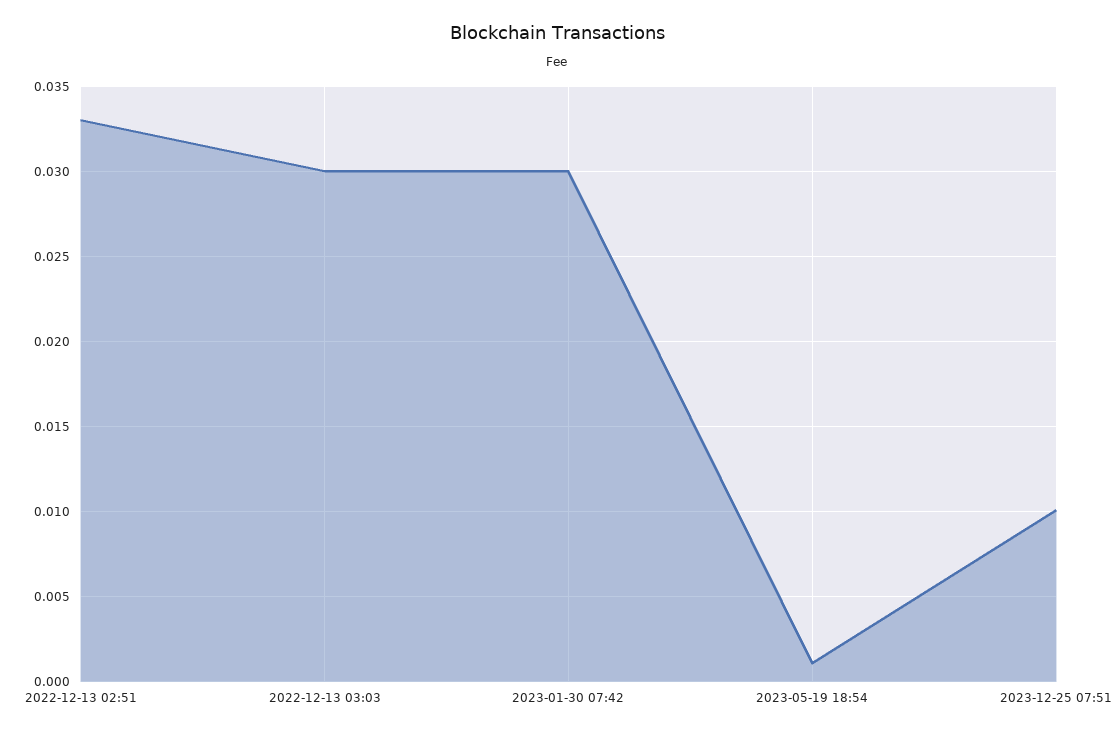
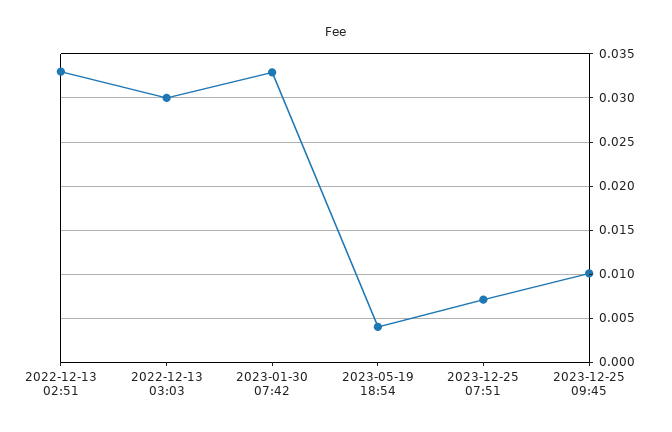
2023-01-30 07:42: 0.03 -> 0.033
2023-05-19 18:54: 0.001 -> 0.004
2023-12-25 07:51: 0.01 -> 0.007
2023-12-25 09:45: none -> 0.01

